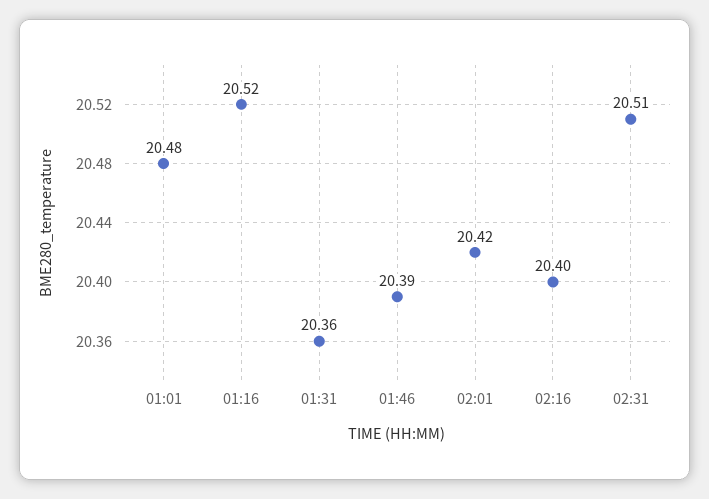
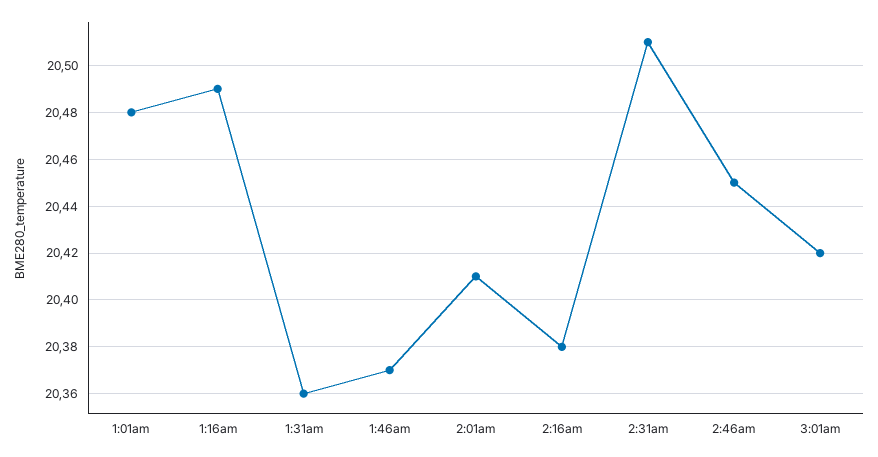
01:16: 20.52 -> 20.49
01:46: 20.39 -> 20.37
02:01: 20.42 -> 20.41
02:16: 20.4 -> 20.38
2:46am: none -> 20.45
3:01am: none -> 20.42

